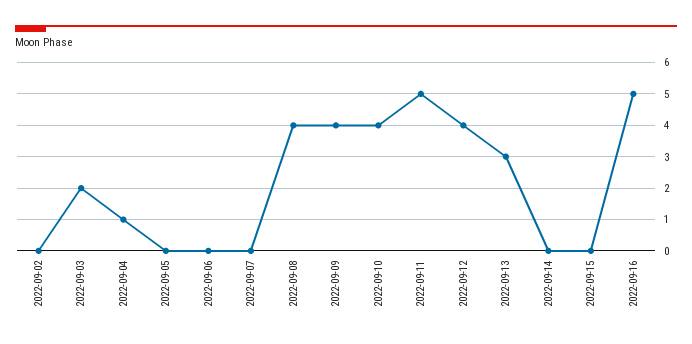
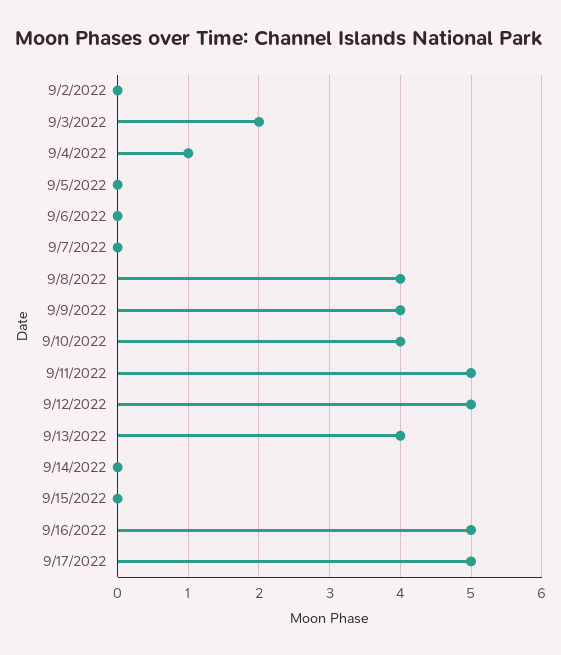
2022-09-12: 4 -> 5
2022-09-13: 3 -> 4
9/17/2022: none -> 5

